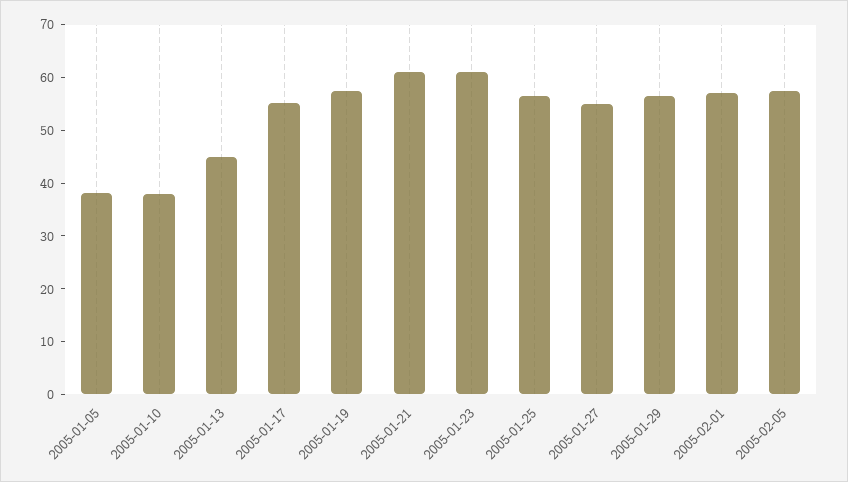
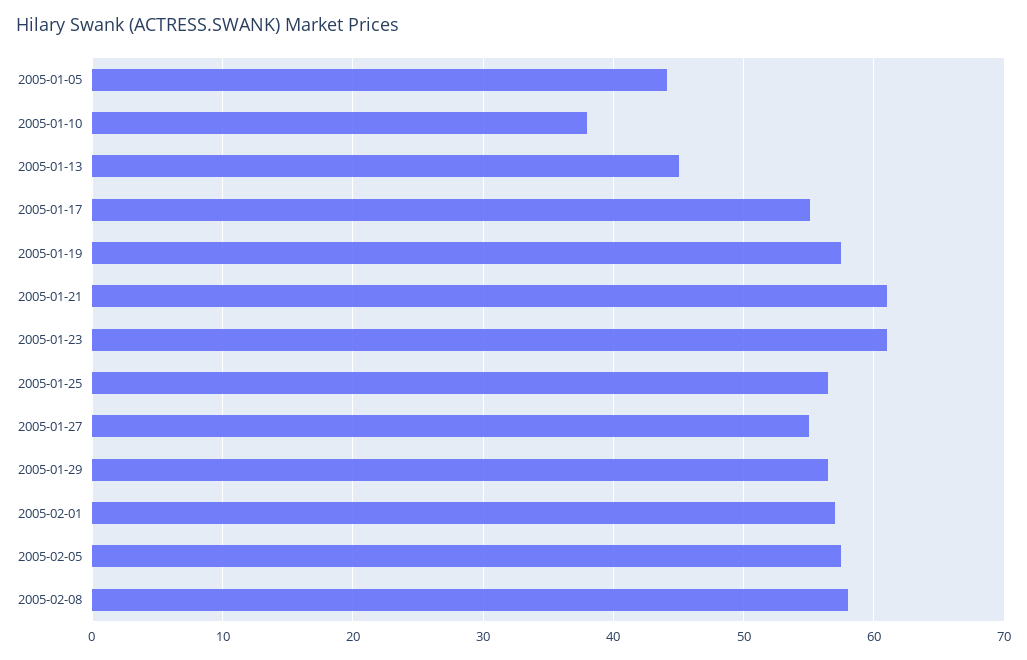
2005-01-05: 38 -> 44
2005-02-08: none -> 58

